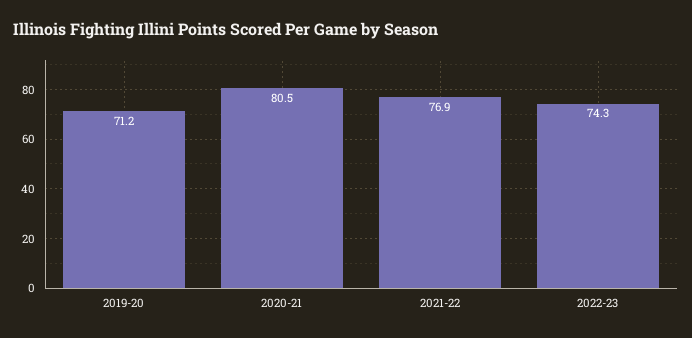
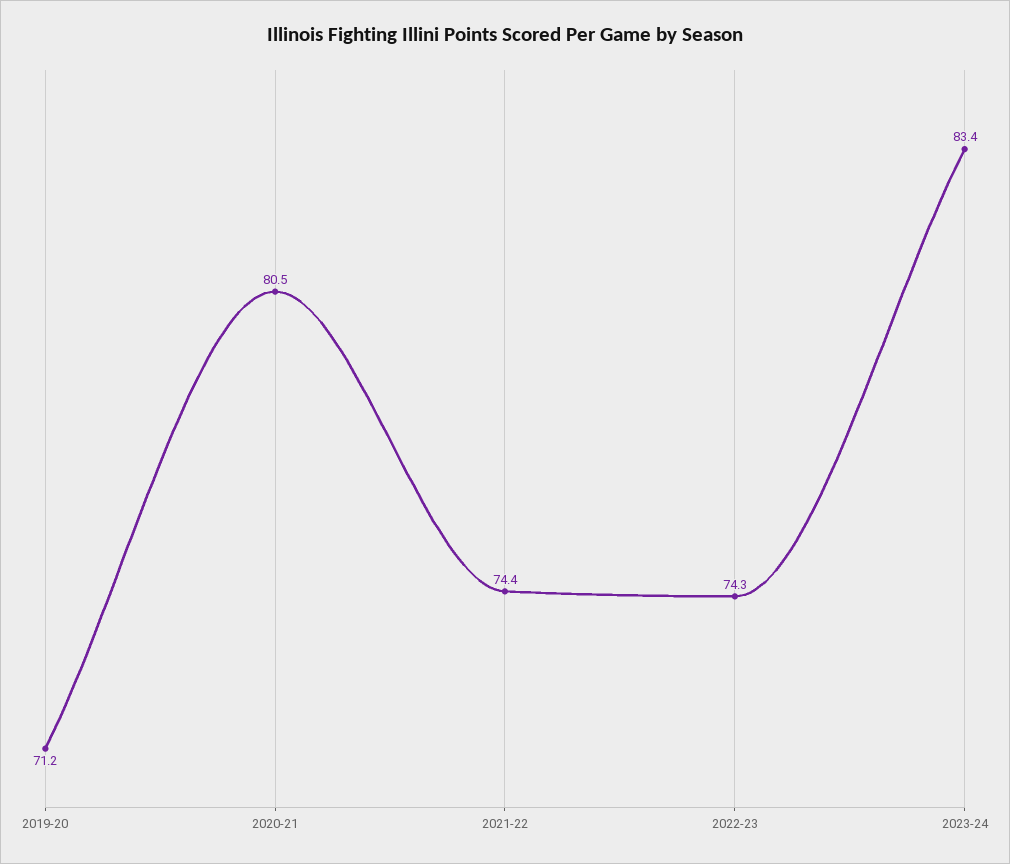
2021-22: 76.9 -> 74.4
2023-24: none -> 83.4

